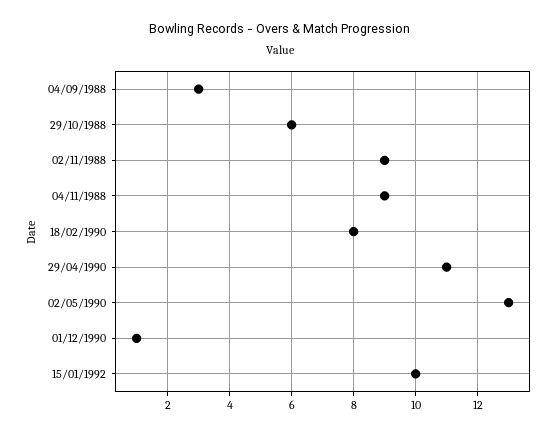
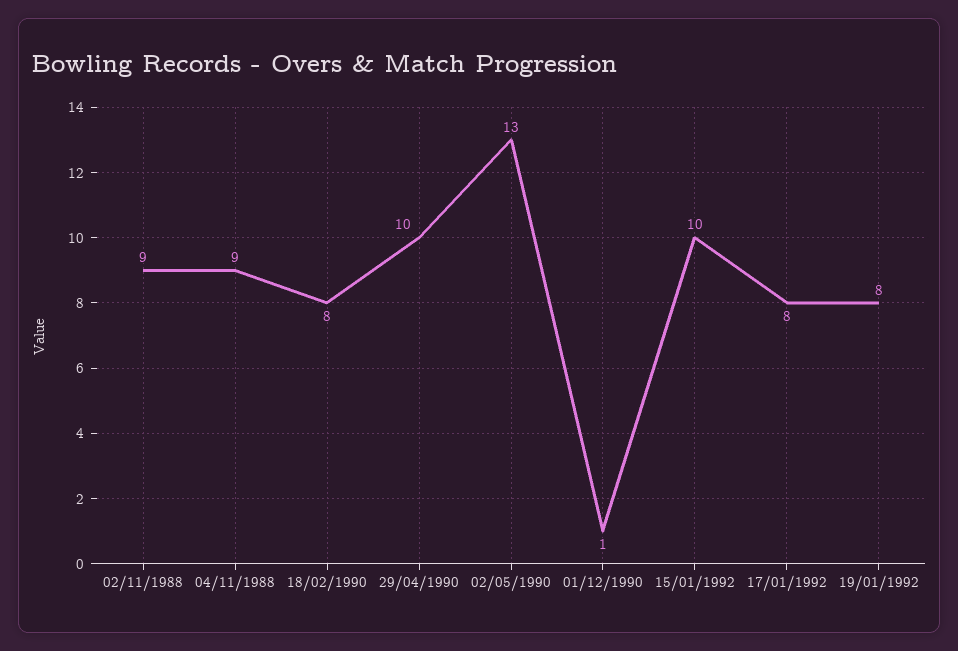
04/09/1988: 3 -> none
29/10/1988: 6 -> none
29/04/1990: 11 -> 10
17/01/1992: none -> 8
19/01/1992: none -> 8

